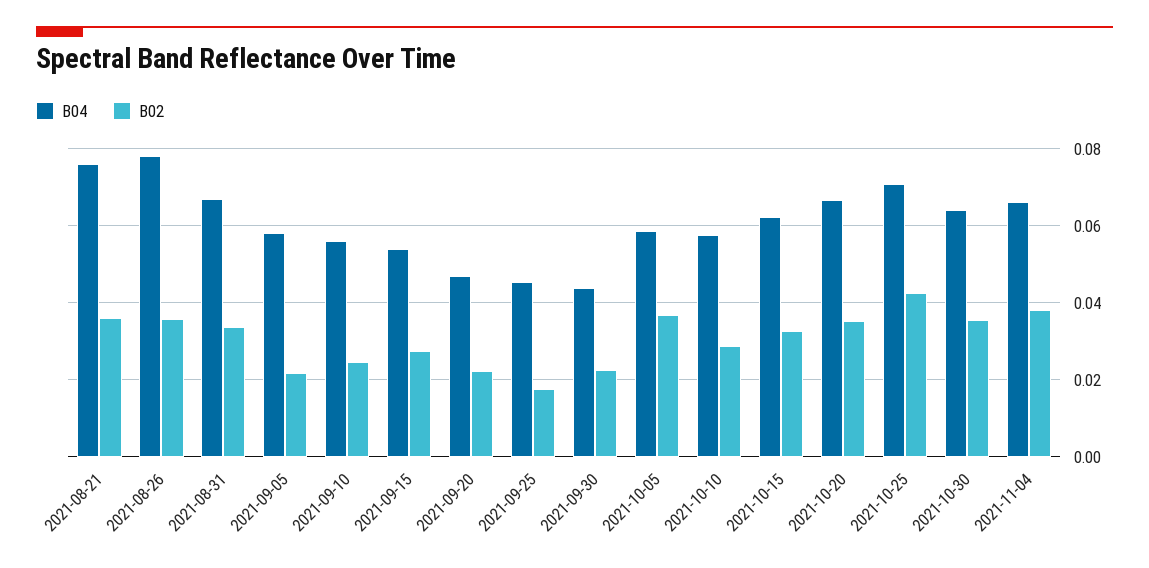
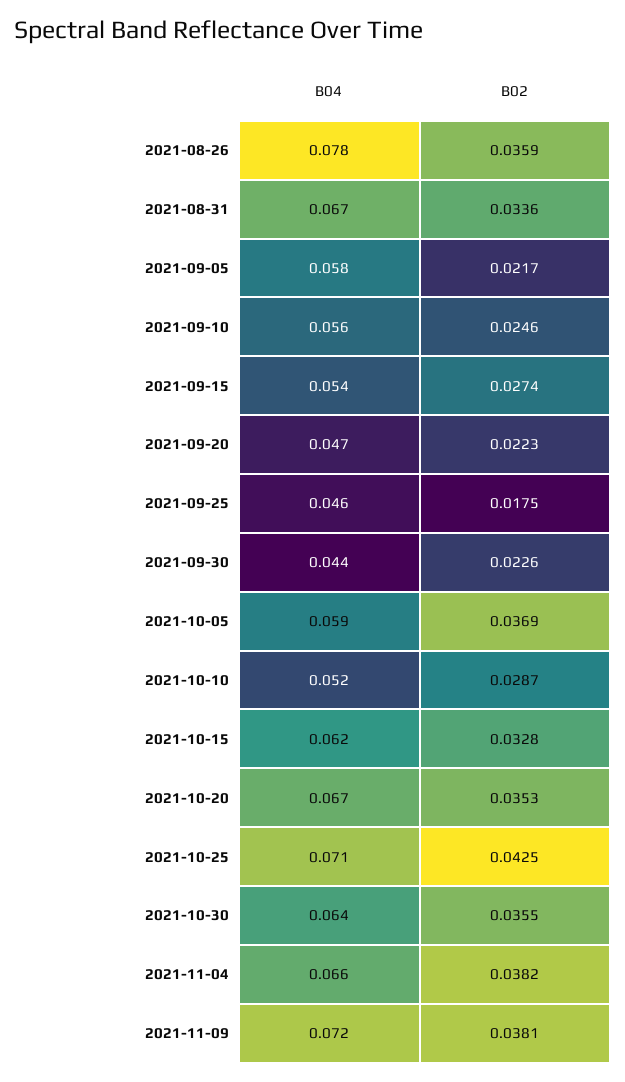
B04, 2021-08-21: 0.076 -> none
B02, 2021-08-21: 0.036 -> none
B04, 2021-10-10: 0.058 -> 0.052
B04, 2021-11-09: none -> 0.072
B02, 2021-11-09: none -> 0.0381

